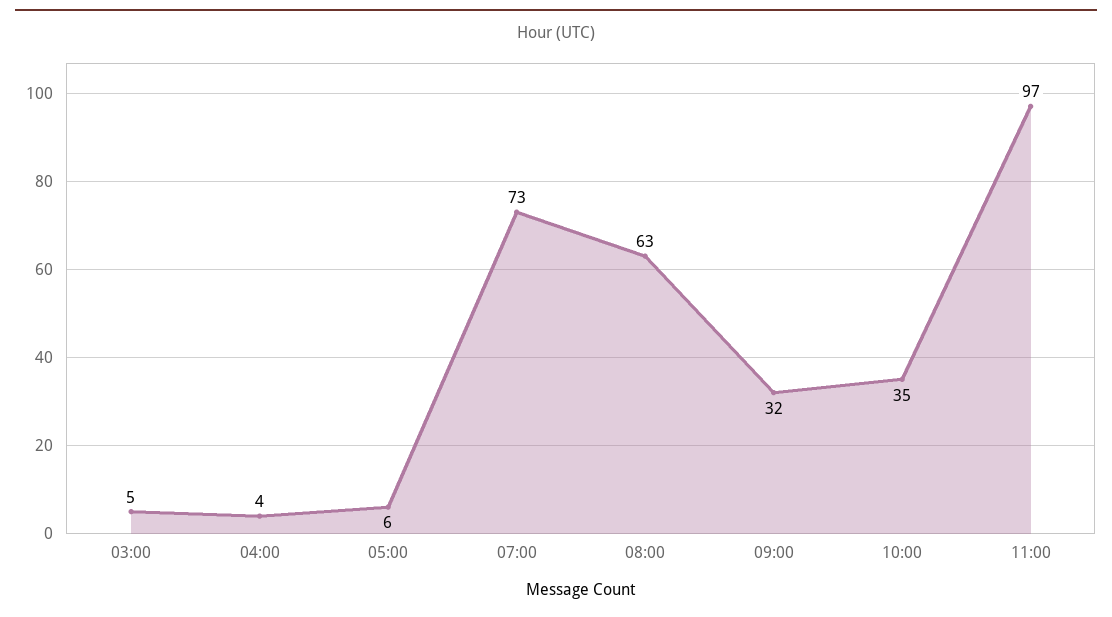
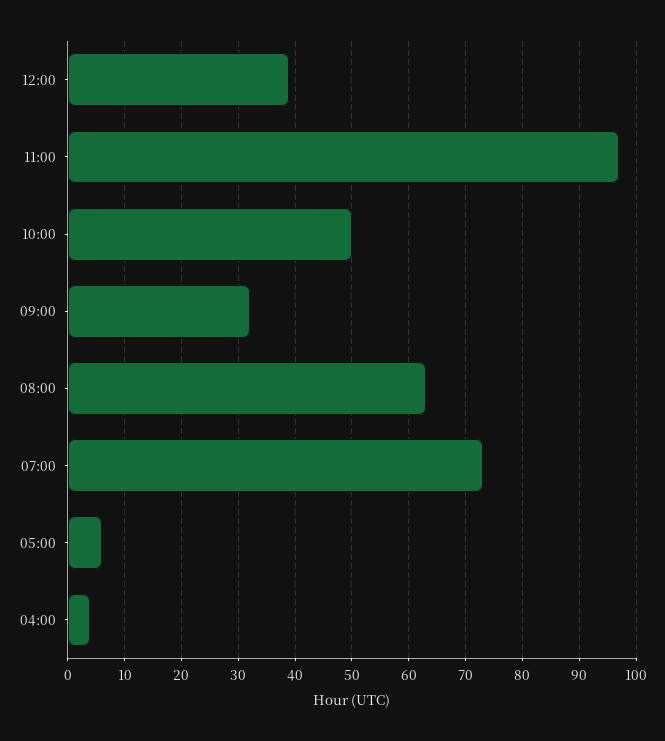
03:00: 5 -> none
10:00: 35 -> 50
12:00: none -> 40

